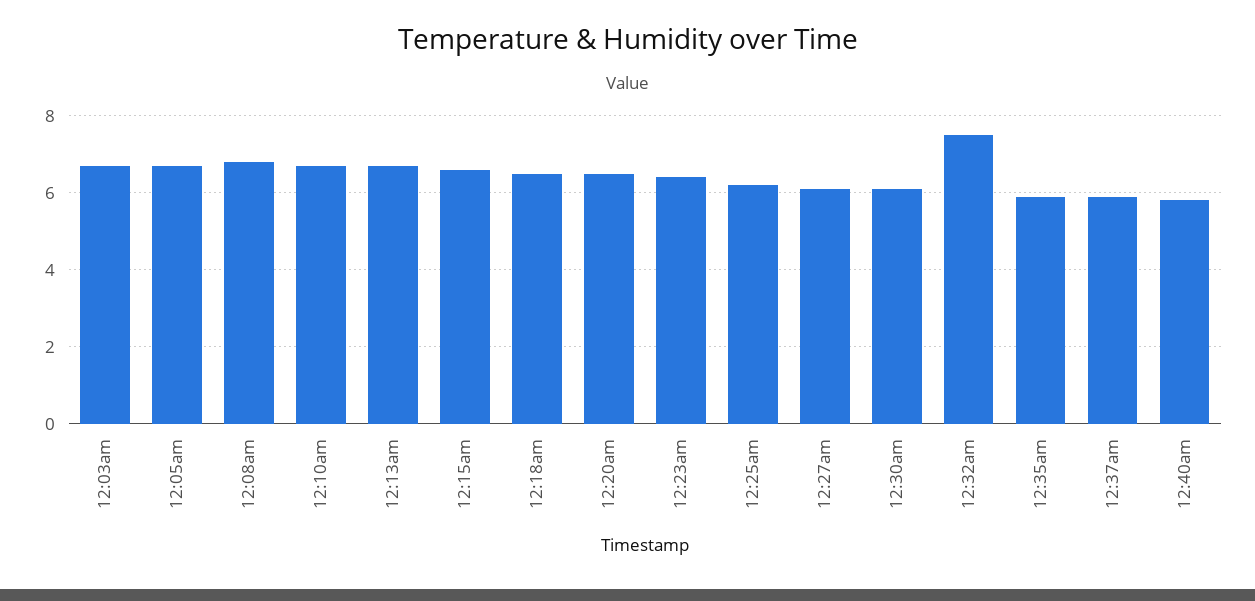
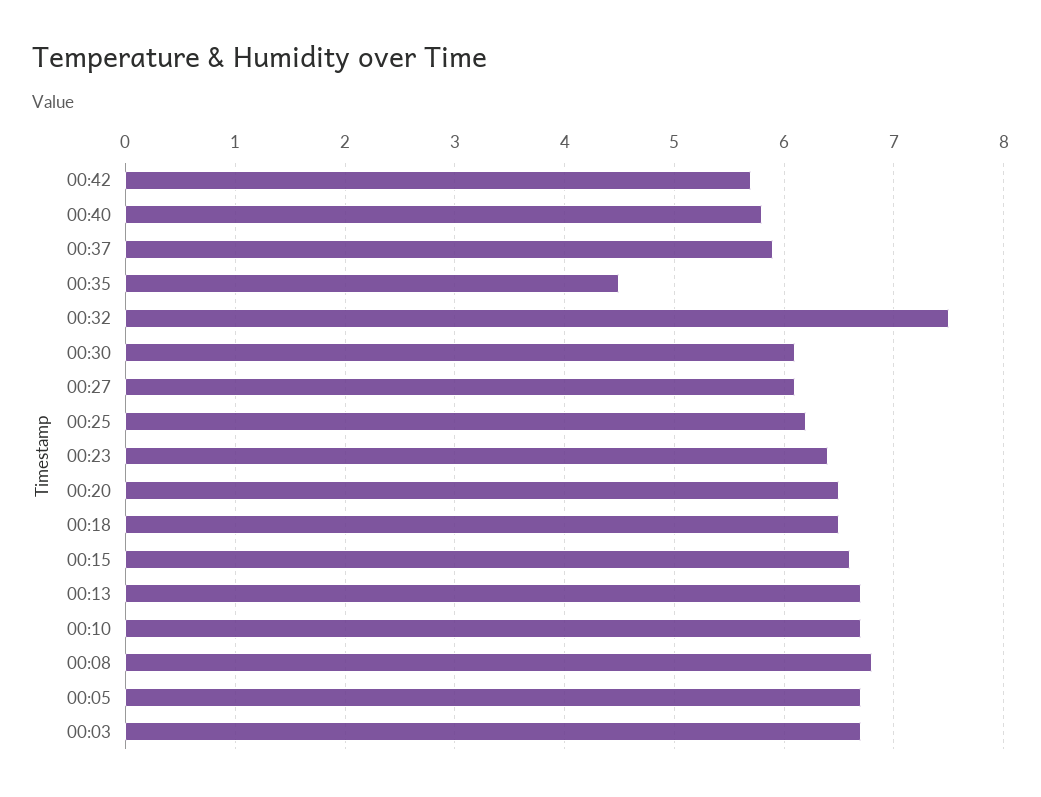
12:35am: 6 -> 4.5
00:42: none -> 5.7

